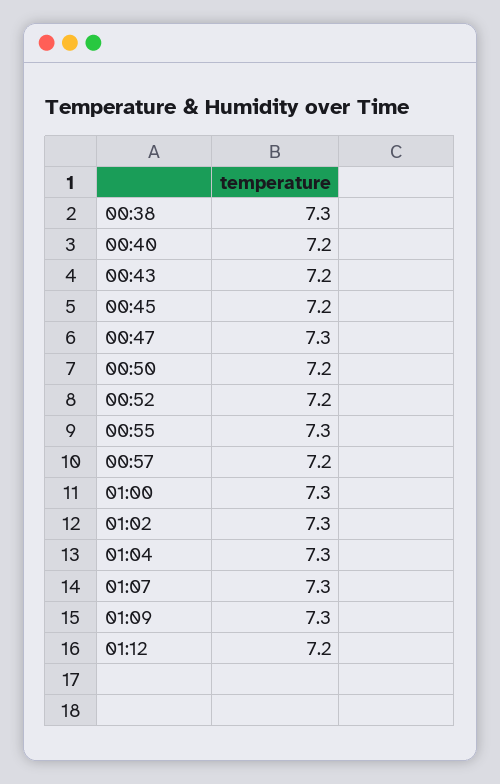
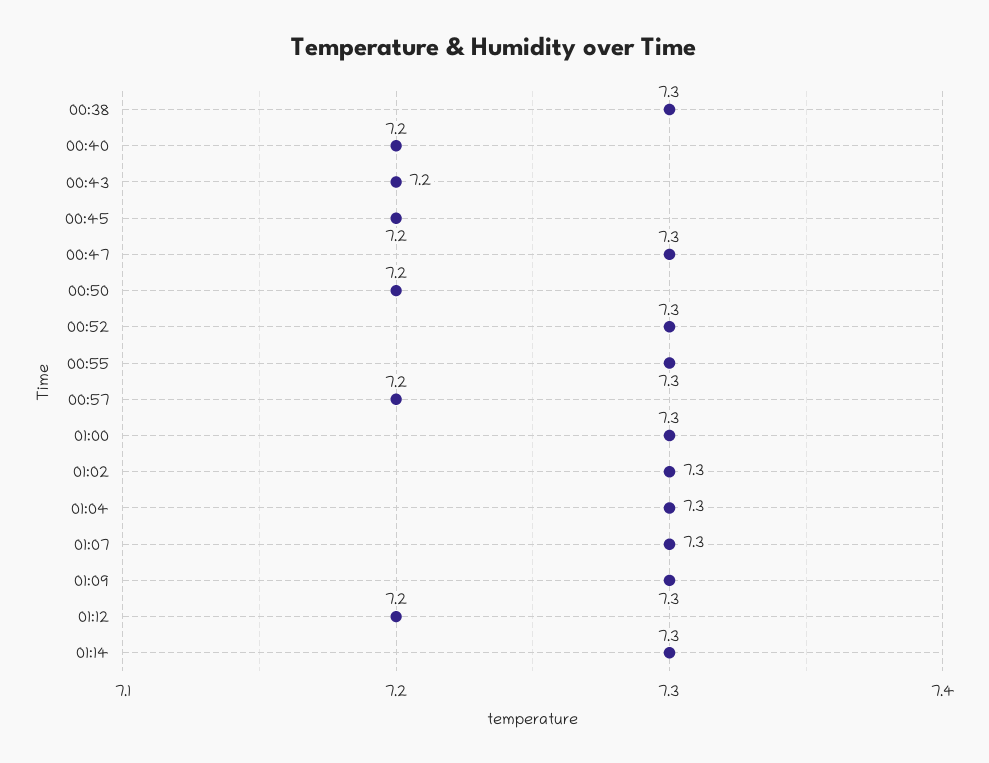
00:52: 7.2 -> 7.3
01:14: none -> 7.3

